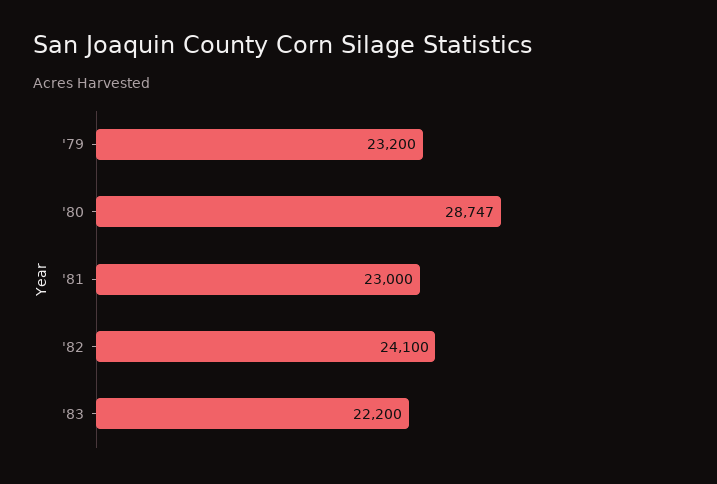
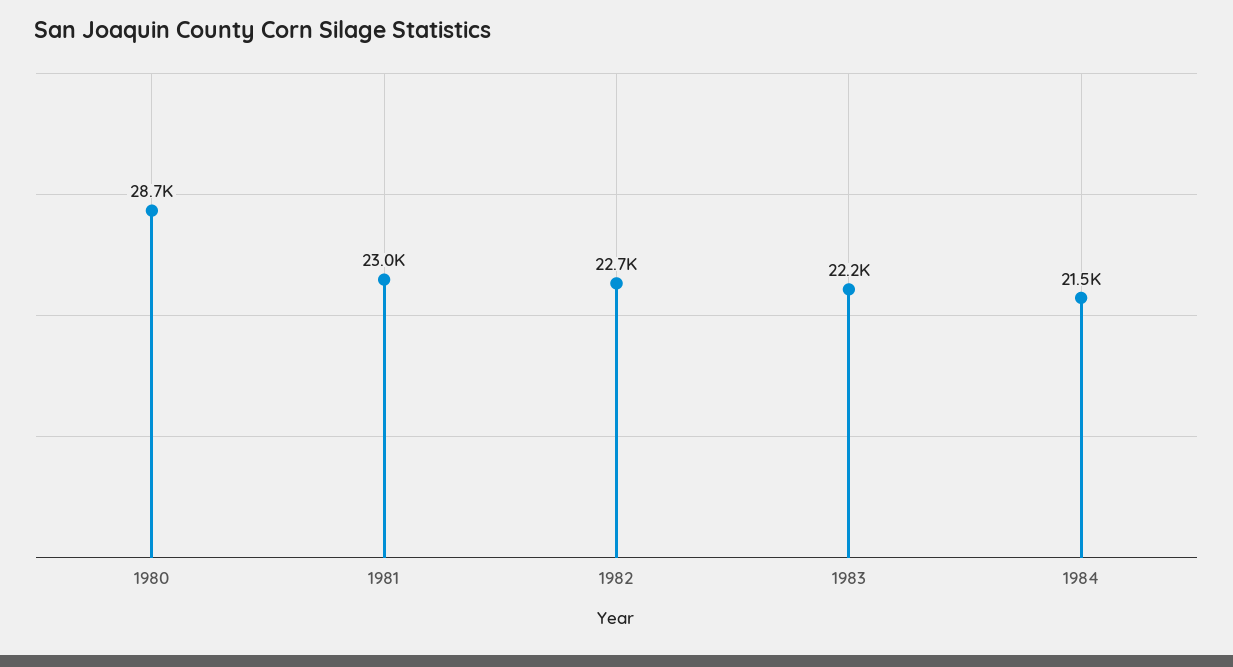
'79: 23200 -> none
'82: 24100 -> 22700
1984: none -> 21500

